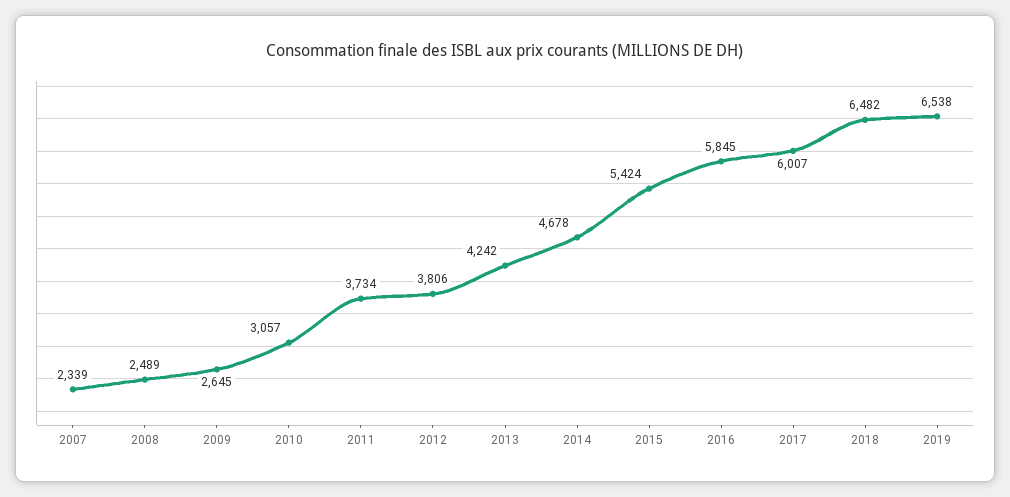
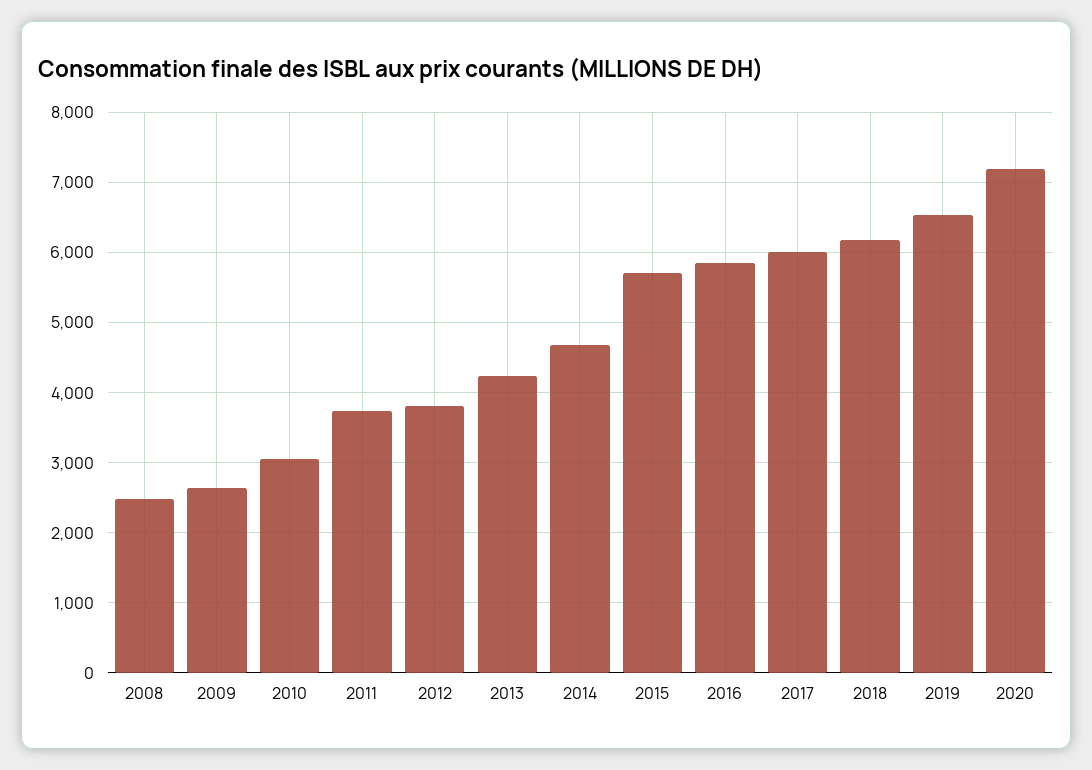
2007: 2339 -> none
2015: 5424 -> 5700
2018: 6482 -> 6200
2020: none -> 7200

